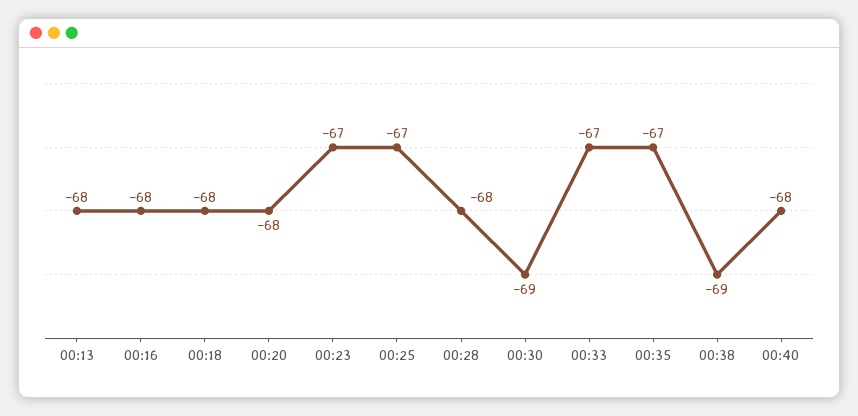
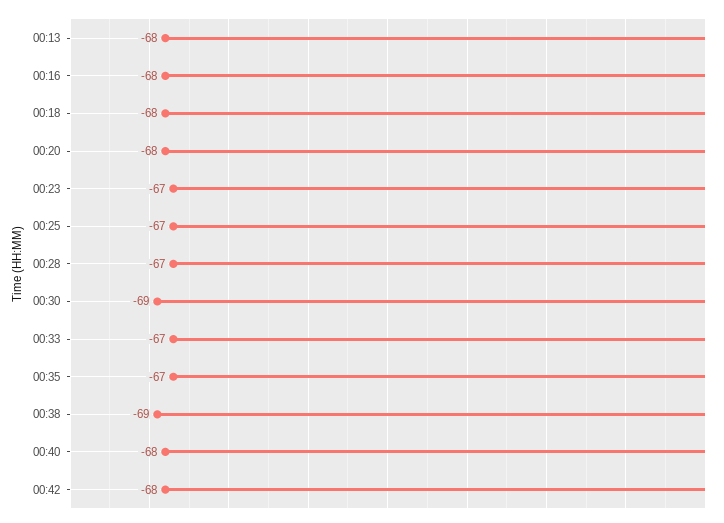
00:28: -68 -> -67
00:42: none -> -68

